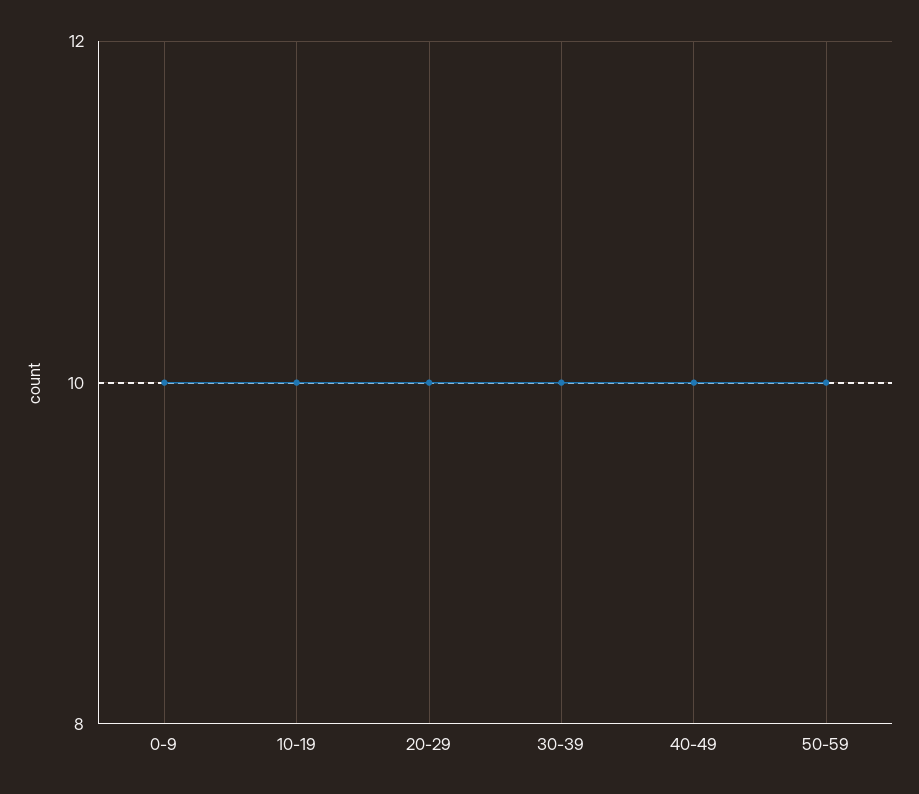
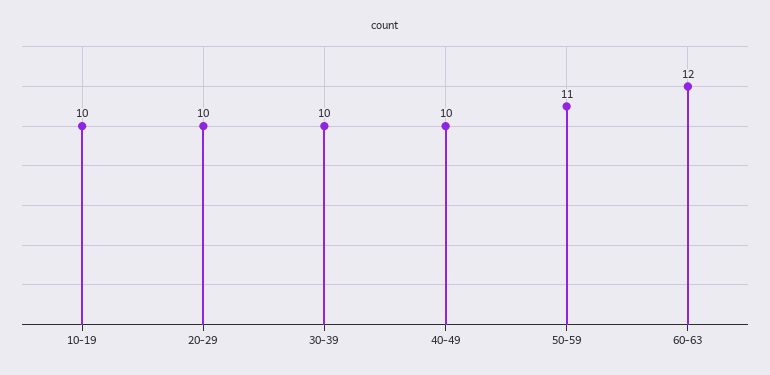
0-9: 10 -> none
50-59: 10 -> 11
60-63: none -> 12

